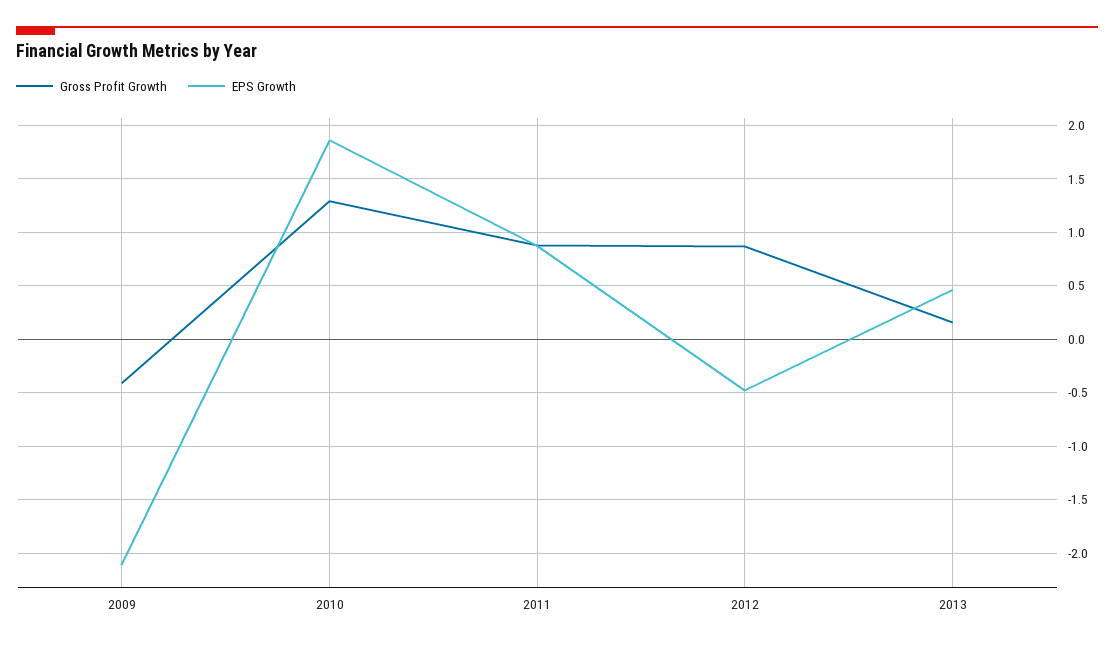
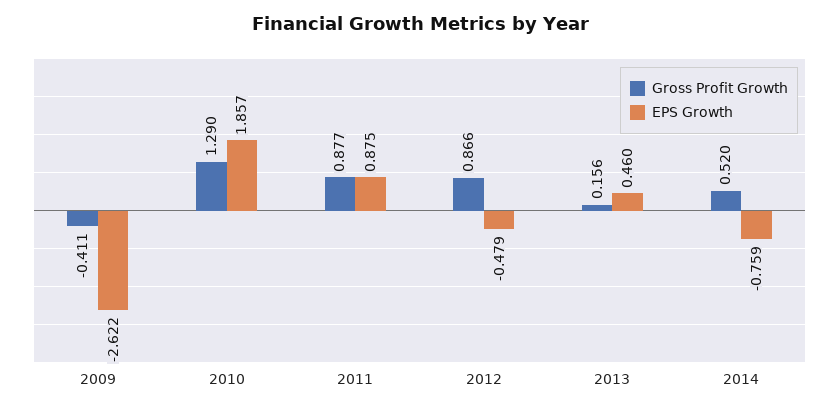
EPS Growth, 2009: -2.1 -> -2.622
Gross Profit Growth, 2014: none -> 0.52
EPS Growth, 2014: none -> -0.759

